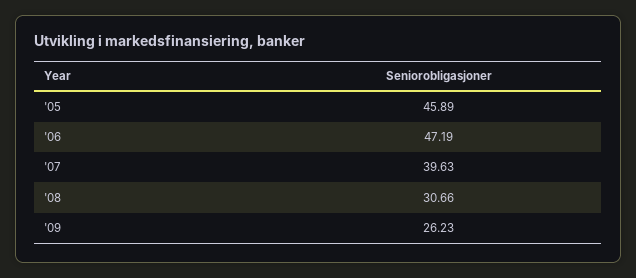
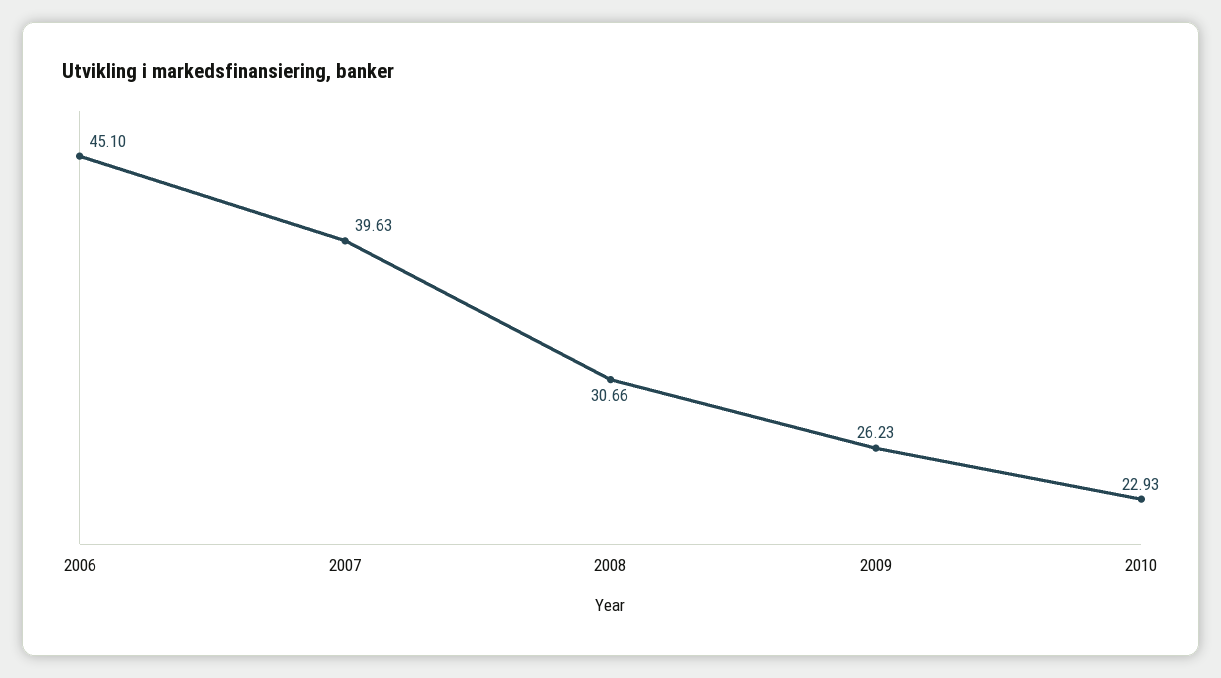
'05: 45.89 -> none
'06: 47.19 -> 45.1
2010: none -> 22.93

